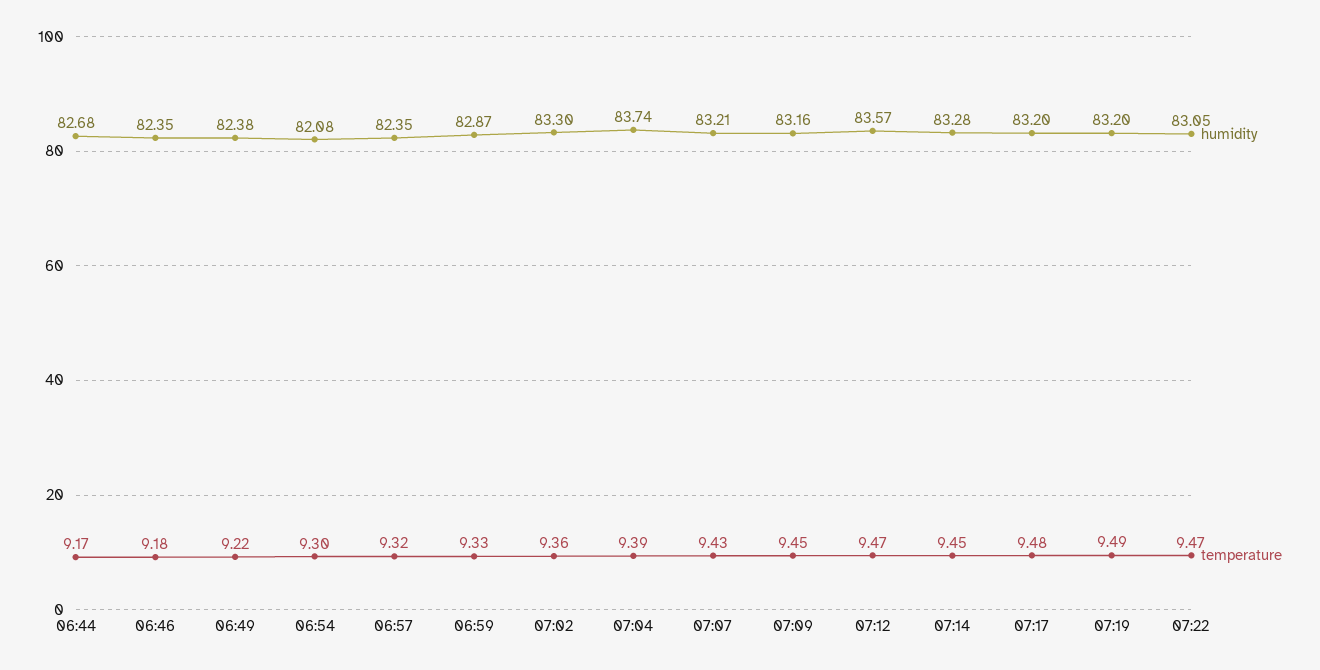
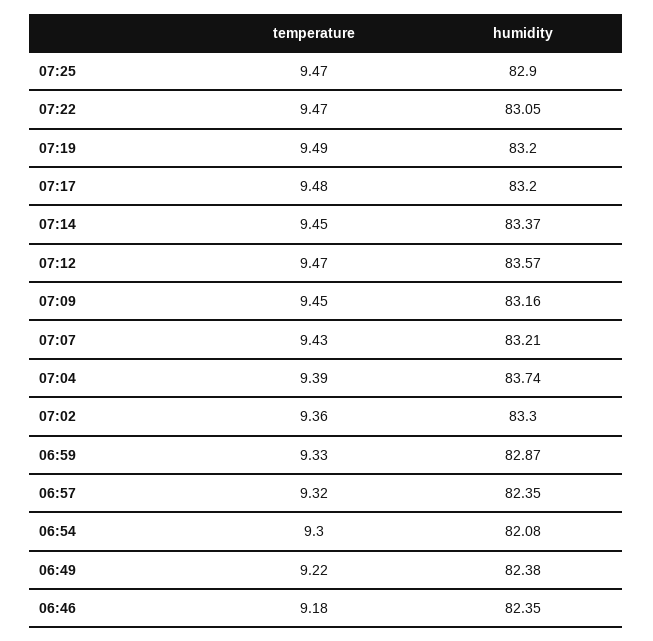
humidity, 06:44: 82.68 -> none
temperature, 06:44: 9.17 -> none
humidity, 07:14: 83.28 -> 83.37
temperature, 07:25: none -> 9.47
humidity, 07:25: none -> 82.9

